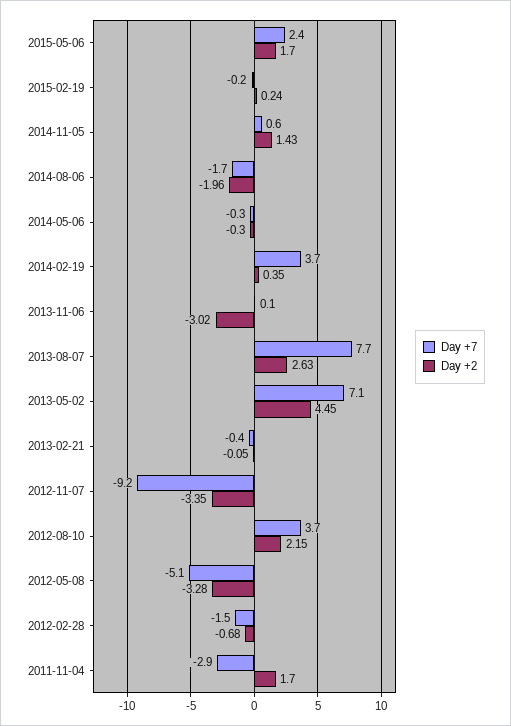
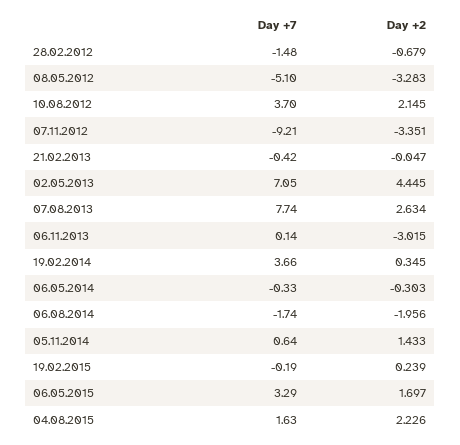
Day +7, 2015-05-06: 2.4 -> 3.29
Day +7, 2011-11-04: -2.9 -> none
Day +2, 2011-11-04: 1.7 -> none
Day +7, 04.08.2015: none -> 1.63
Day +2, 04.08.2015: none -> 2.226

